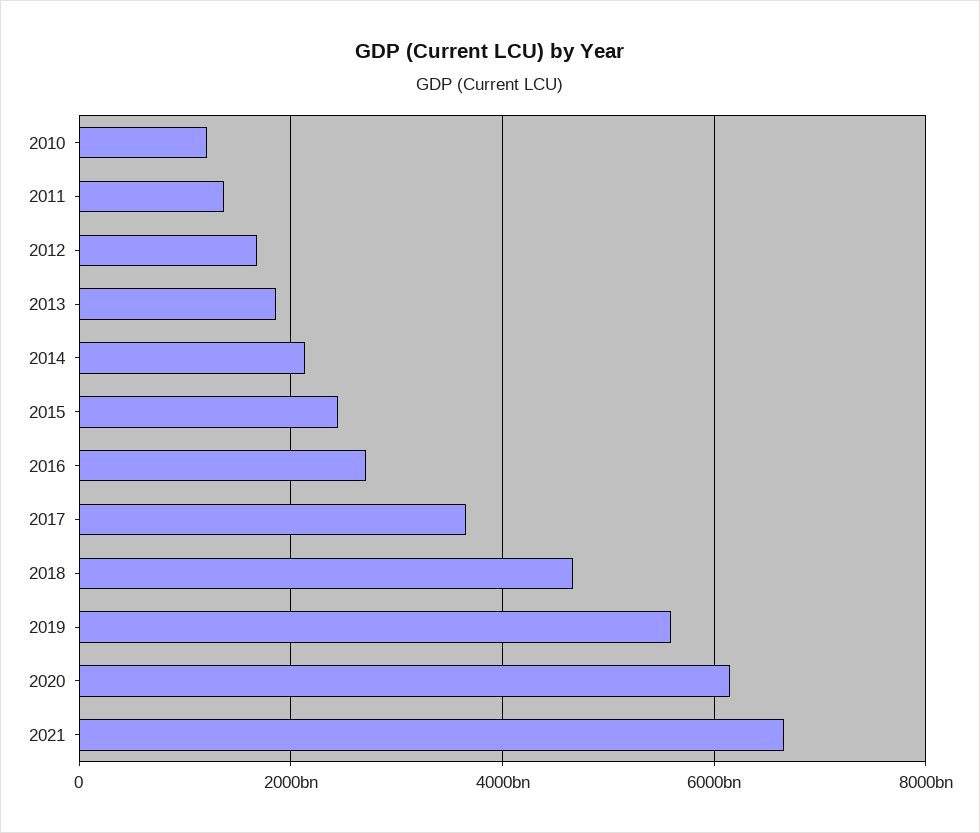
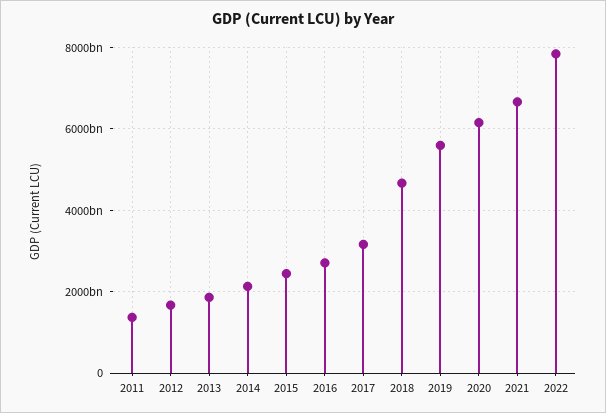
2010: 1200000000000 -> none
2017: 3600000000000 -> 3200000000000
2022: none -> 7800000000000

